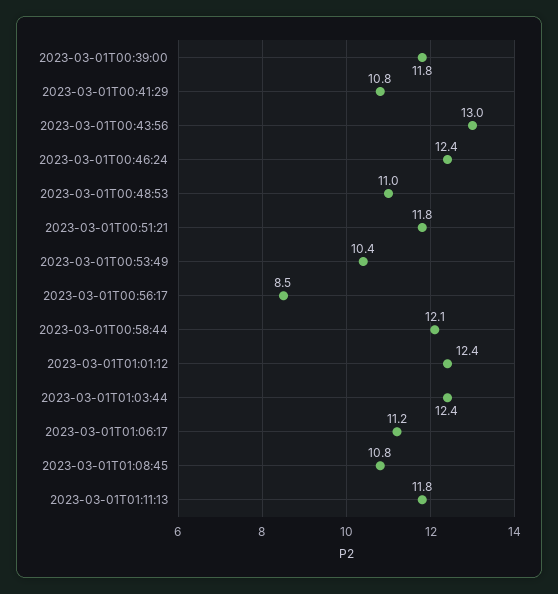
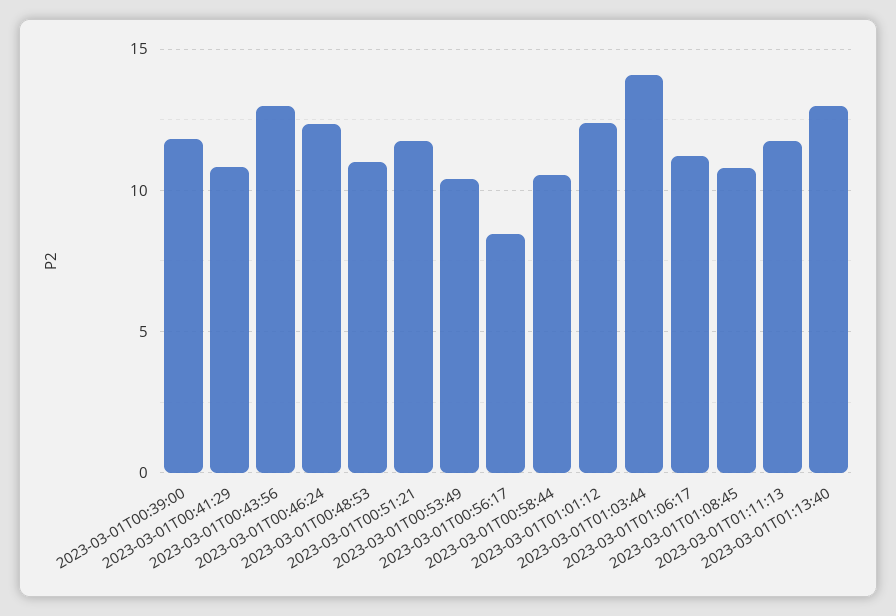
2023-03-01T00:58:44: 12.1 -> 10.5
2023-03-01T01:03:44: 12.4 -> 14
2023-03-01T01:13:40: none -> 13

